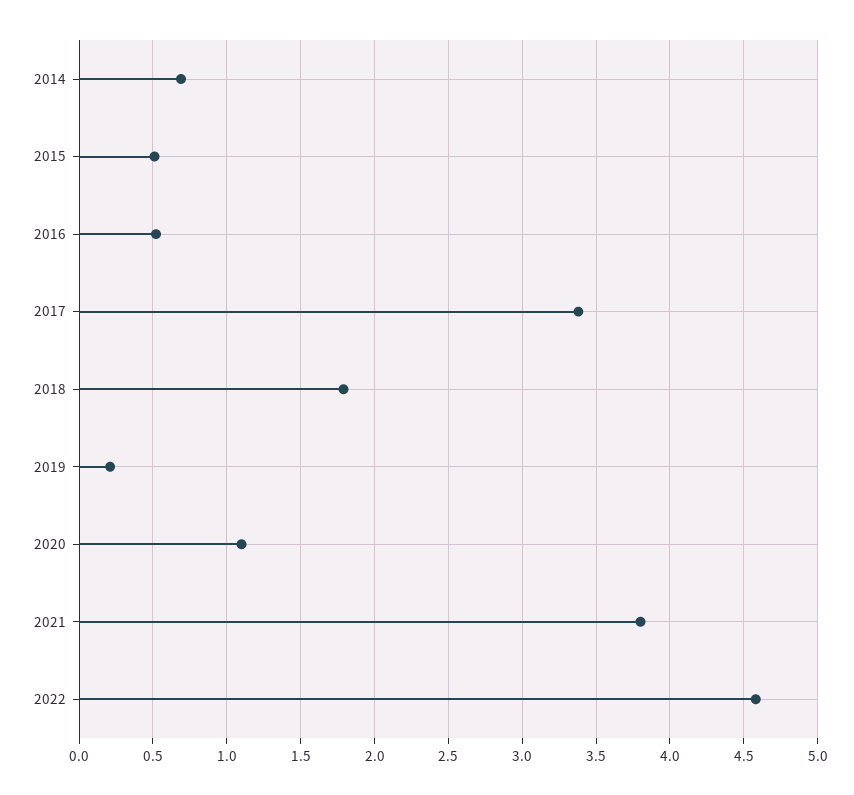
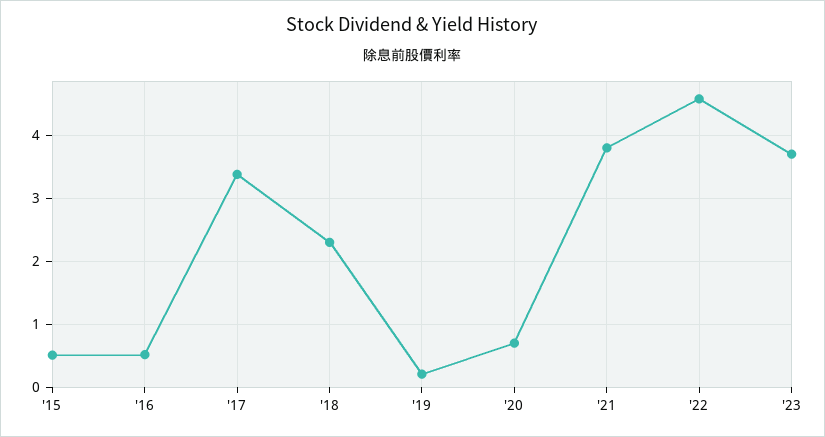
2014: 0.7 -> none
2018: 1.8 -> 2.3
2020: 1.1 -> 0.7
'23: none -> 3.7

